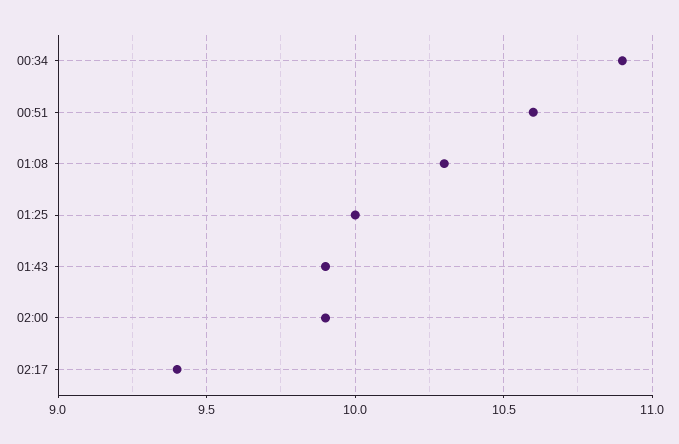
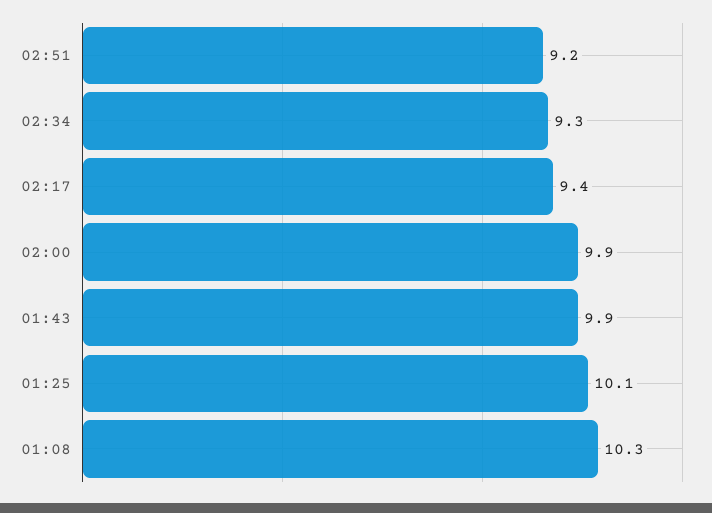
00:34: 10.9 -> none
00:51: 10.6 -> none
01:25: 10 -> 10.1
02:51: none -> 9.2
02:34: none -> 9.3

